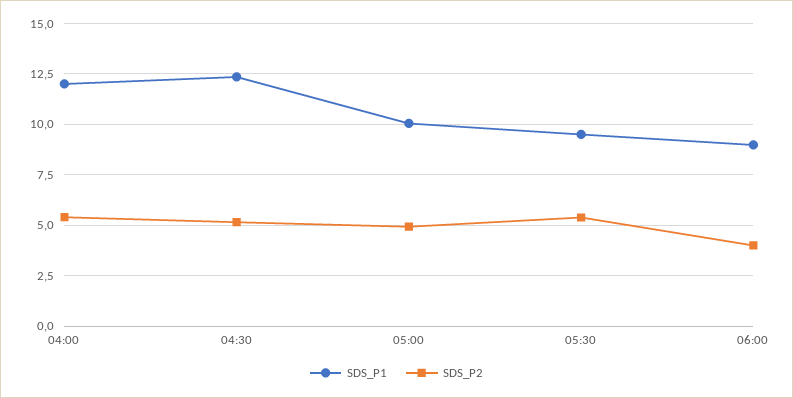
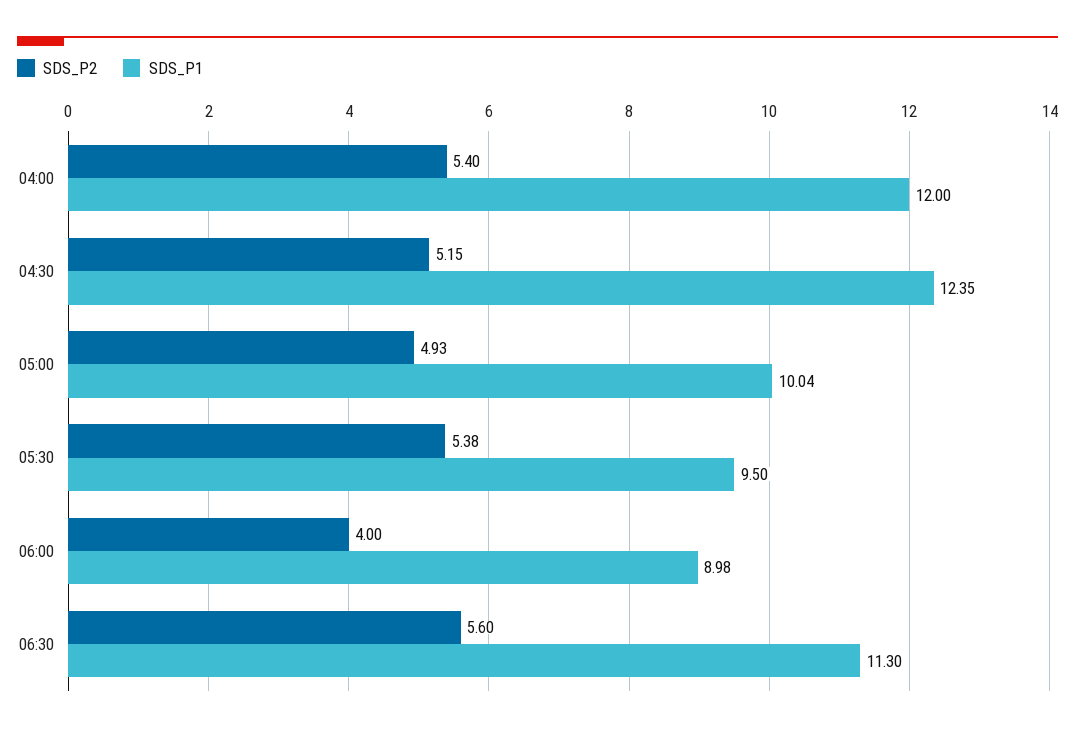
SDS_P2, 06:30: none -> 5.6
SDS_P1, 06:30: none -> 11.3

